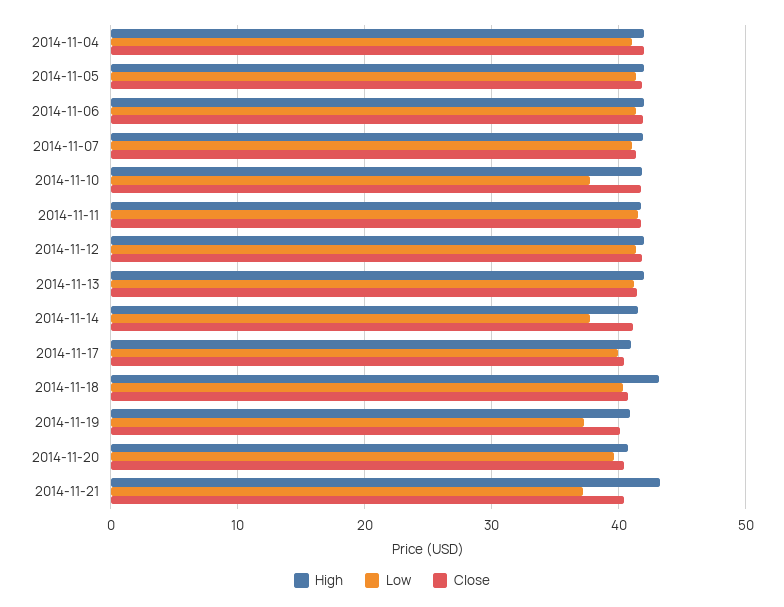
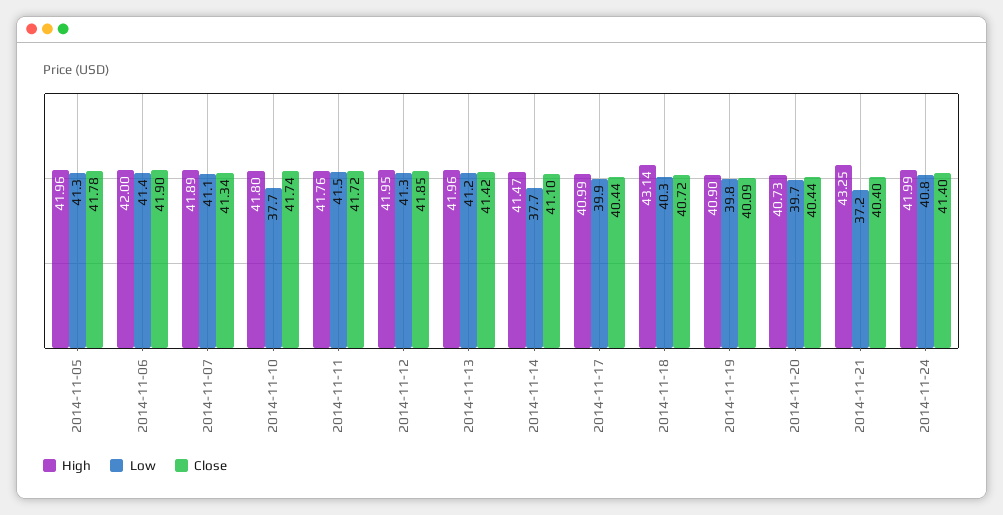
High, 2014-11-04: 42 -> none
Low, 2014-11-04: 41 -> none
Close, 2014-11-04: 42 -> none
Low, 2014-11-19: 37 -> 39.8
High, 2014-11-24: none -> 41.99
Low, 2014-11-24: none -> 40.8
Close, 2014-11-24: none -> 41.4

